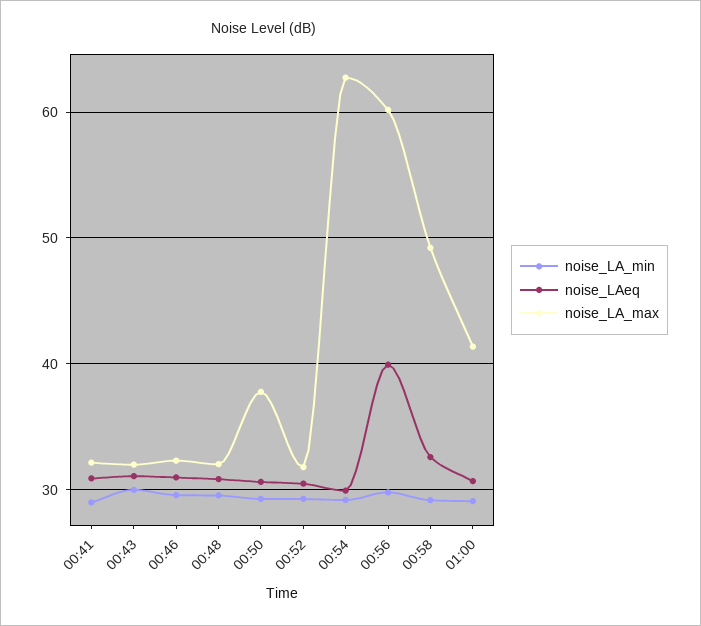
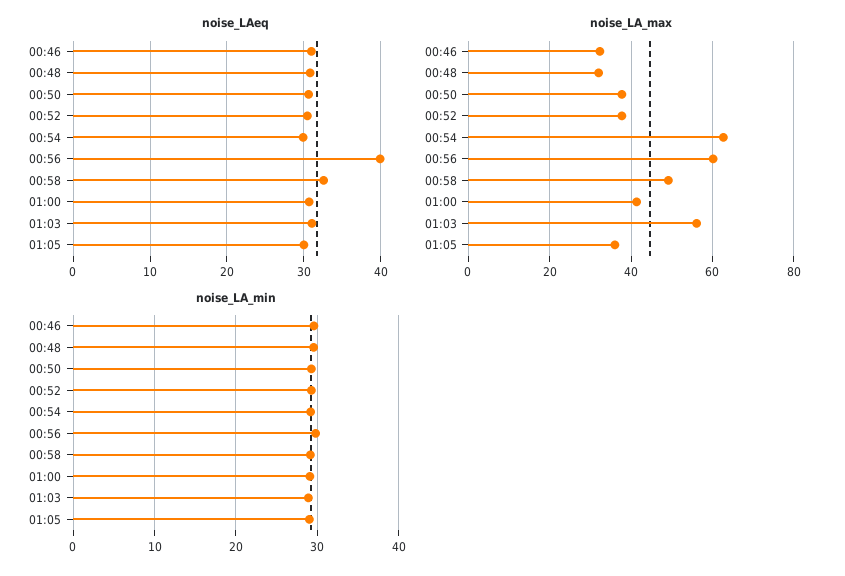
noise_LA_min, 00:41: 29 -> none
noise_LAeq, 00:41: 31 -> none
noise_LA_max, 00:41: 32 -> none
noise_LA_min, 00:43: 30 -> none
noise_LAeq, 00:43: 31 -> none
noise_LA_max, 00:43: 32 -> none
noise_LA_max, 00:52: 32 -> 38
noise_LAeq, 01:03: none -> 31
noise_LAeq, 01:05: none -> 30
noise_LA_max, 01:03: none -> 56
noise_LA_max, 01:05: none -> 36
noise_LA_min, 01:03: none -> 29
noise_LA_min, 01:05: none -> 29

